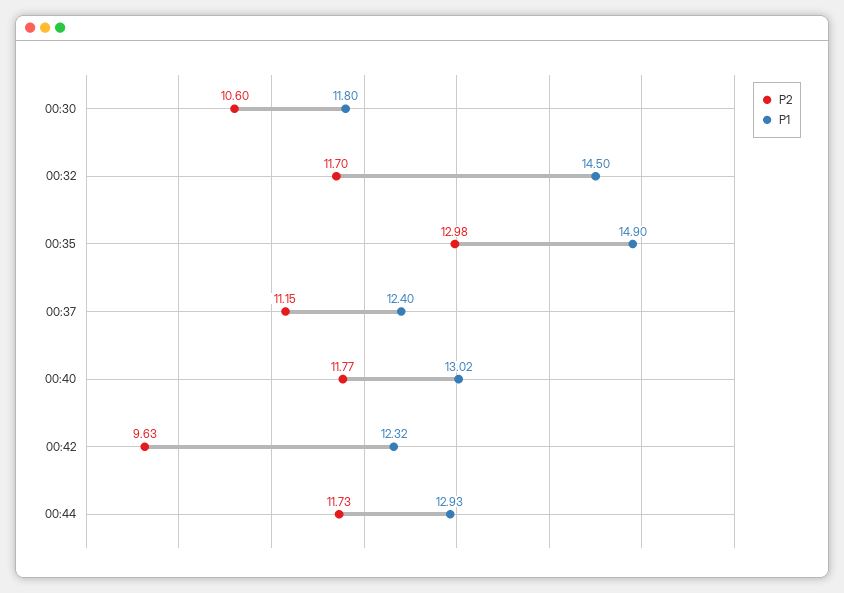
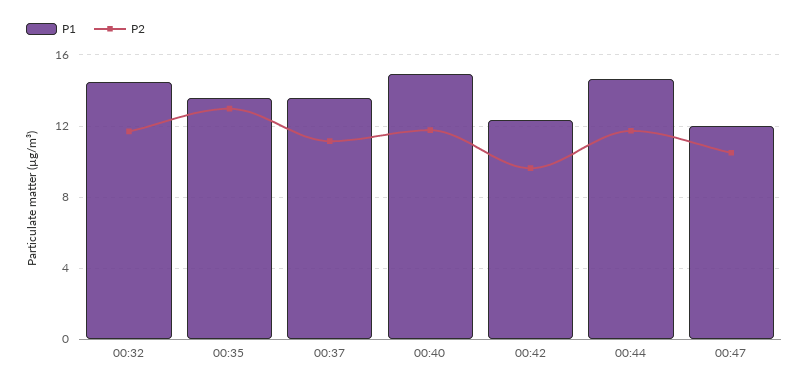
P2, 00:30: 10.6 -> none
P1, 00:30: 11.8 -> none
P1, 00:35: 14.9 -> 13.5
P1, 00:37: 12.4 -> 13.5
P1, 00:40: 13.02 -> 15
P1, 00:44: 12.93 -> 14.5
P1, 00:47: none -> 12
P2, 00:47: none -> 10.5

